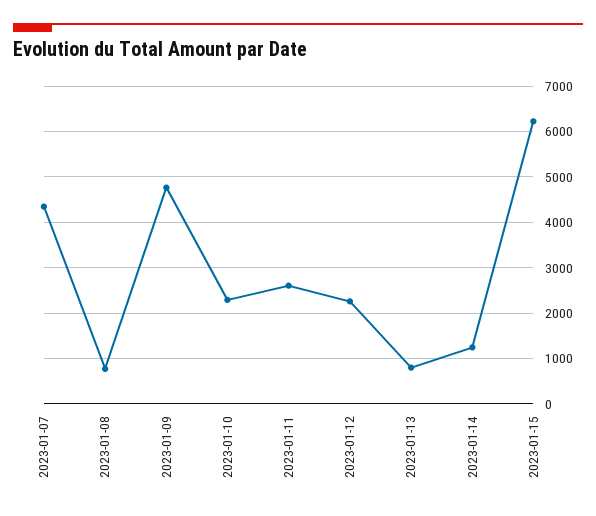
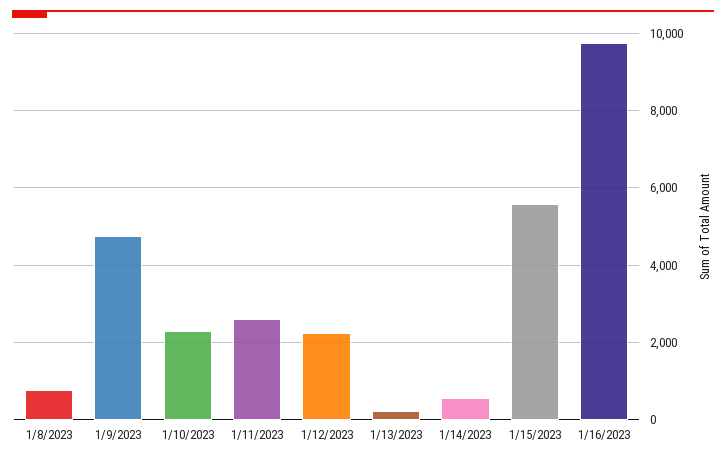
2023-01-07: 4400 -> none
2023-01-13: 800 -> 200
2023-01-14: 1200 -> 600
2023-01-15: 6200 -> 5600
1/16/2023: none -> 9800

